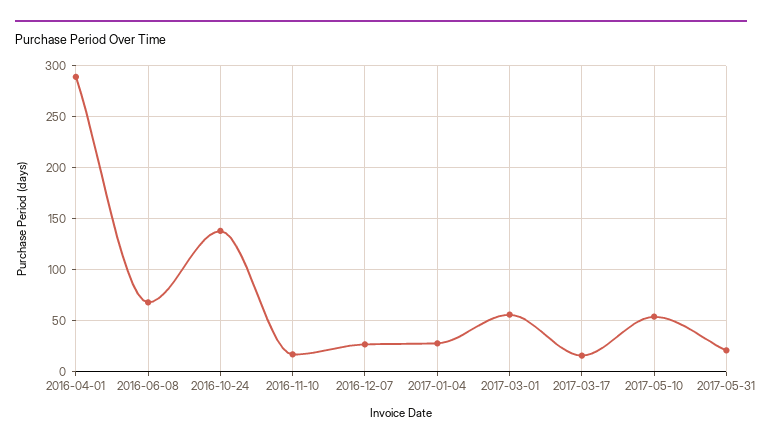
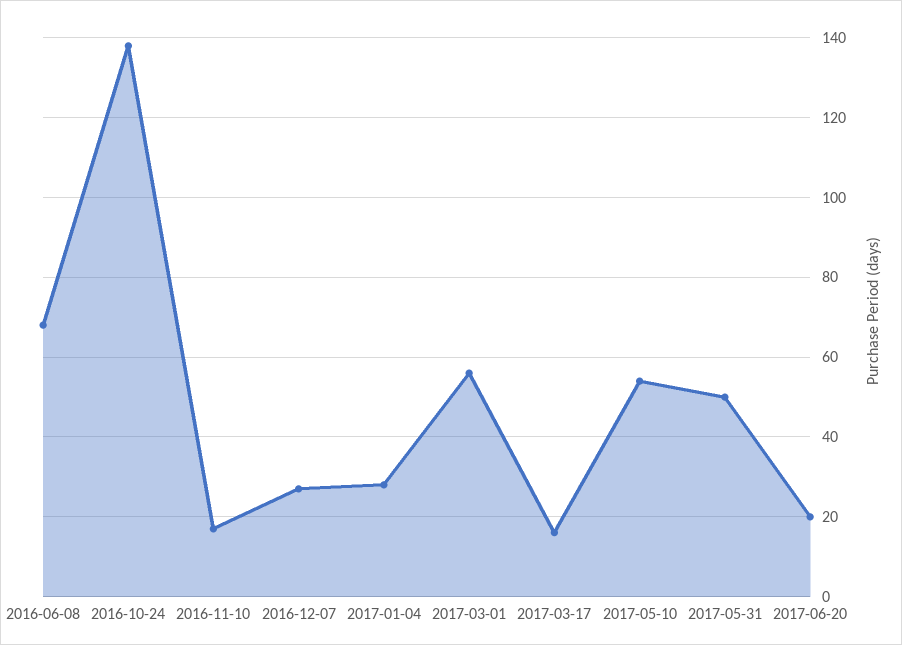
2016-04-01: 290 -> none
2017-05-31: 20 -> 50
2017-06-20: none -> 20

